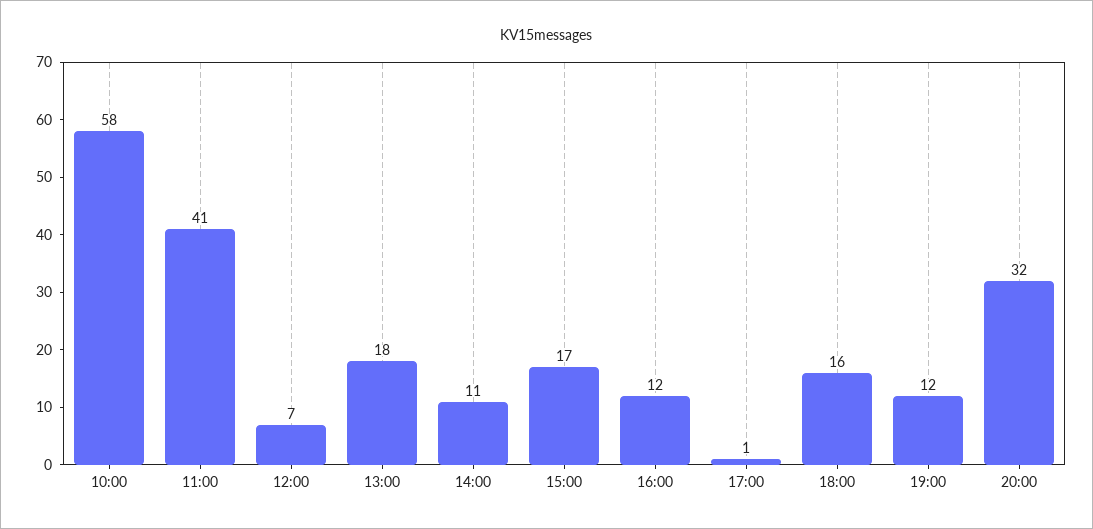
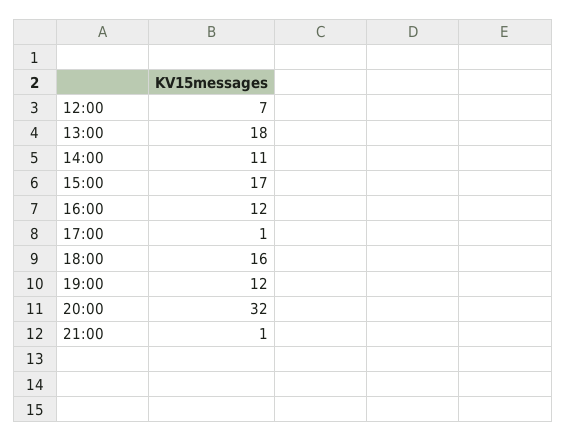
10:00: 58 -> none
11:00: 41 -> none
21:00: none -> 1

